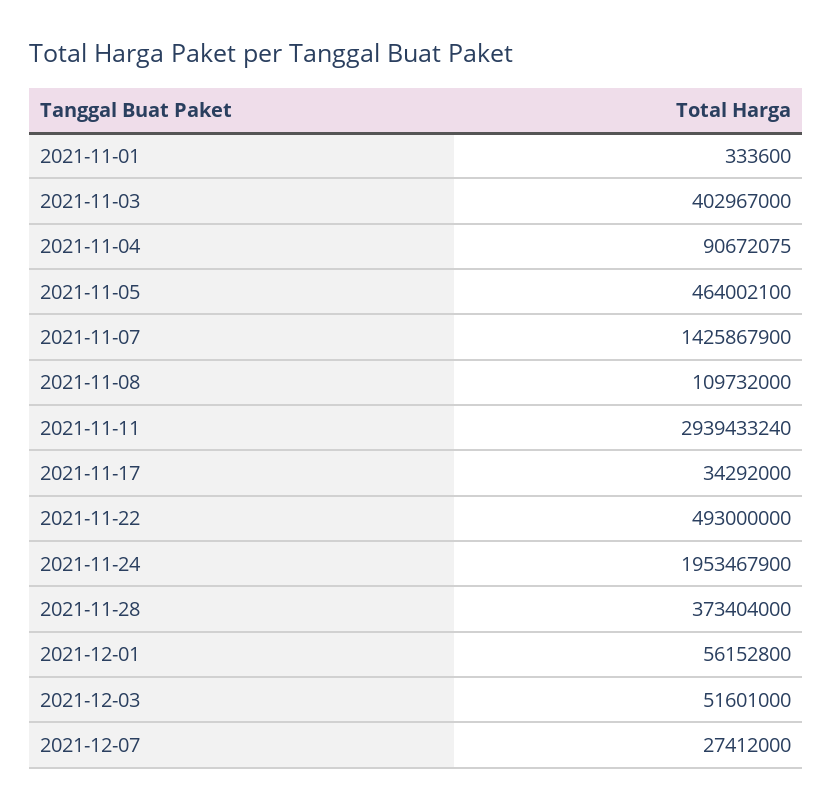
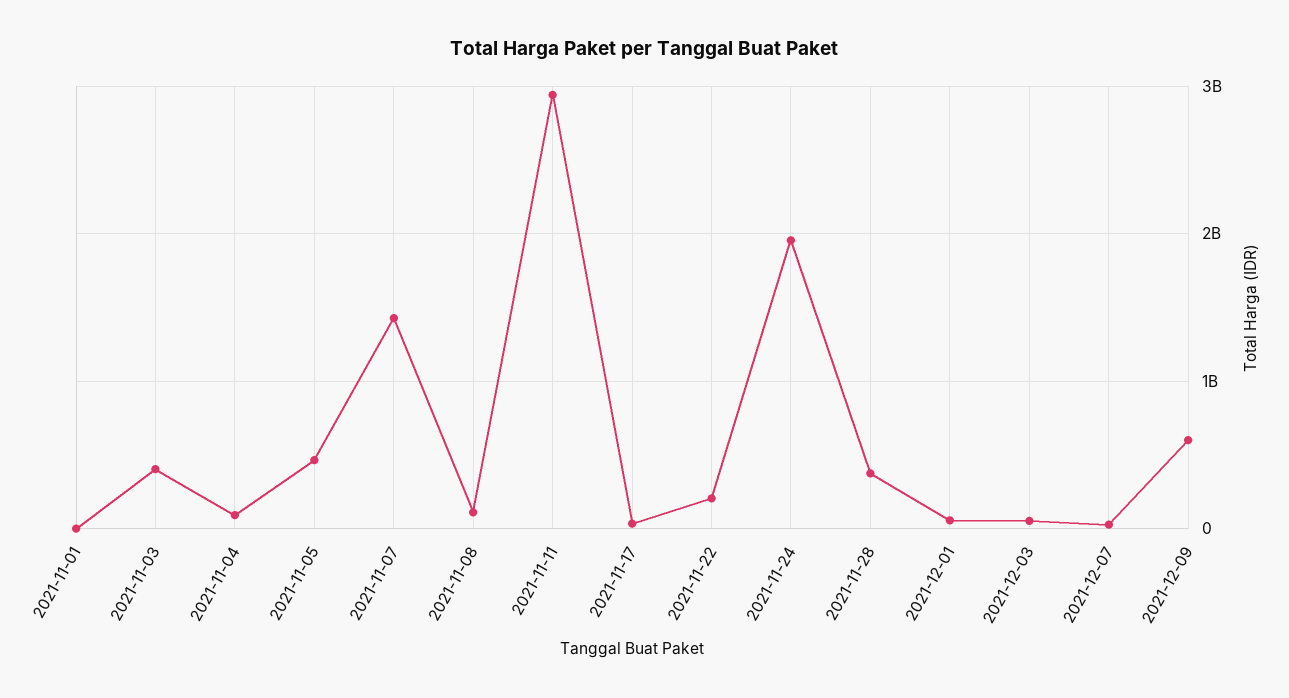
2021-11-22: 493000000 -> 200000000
2021-12-09: none -> 600000000

